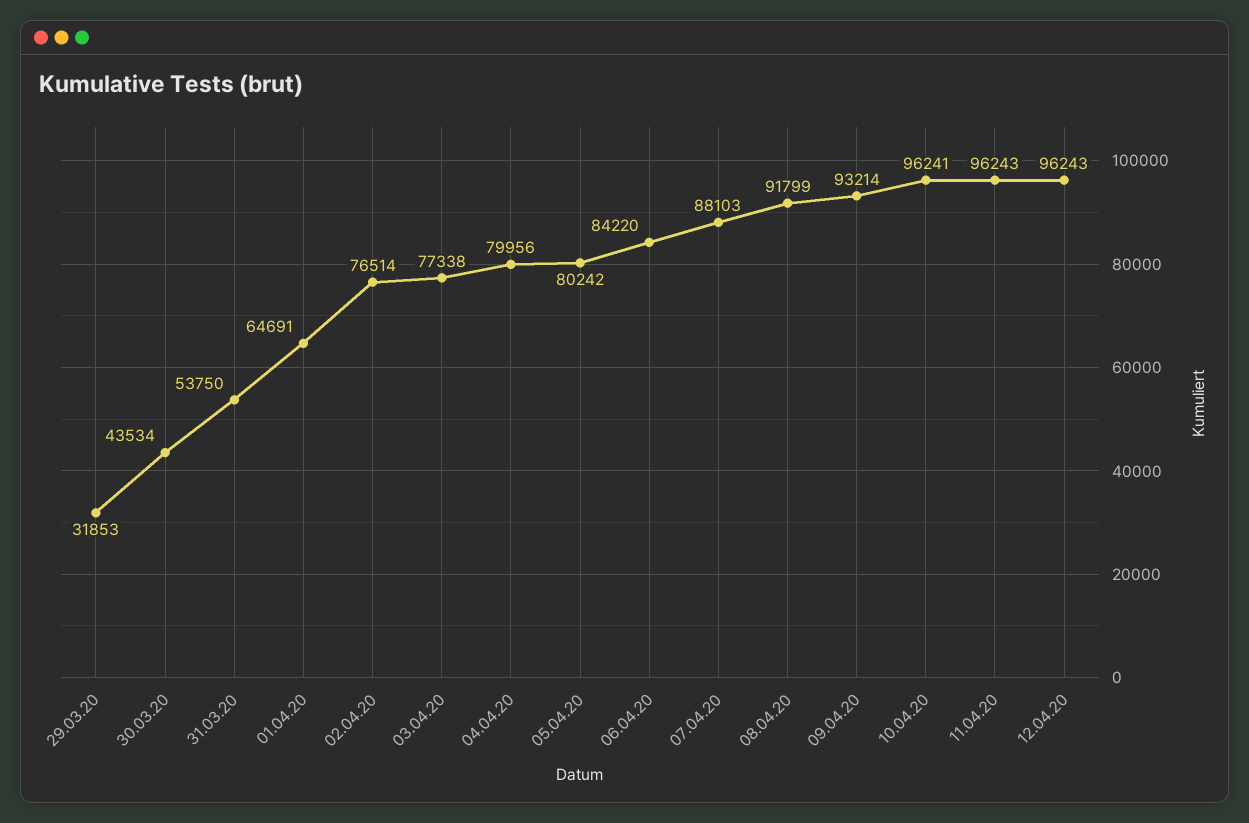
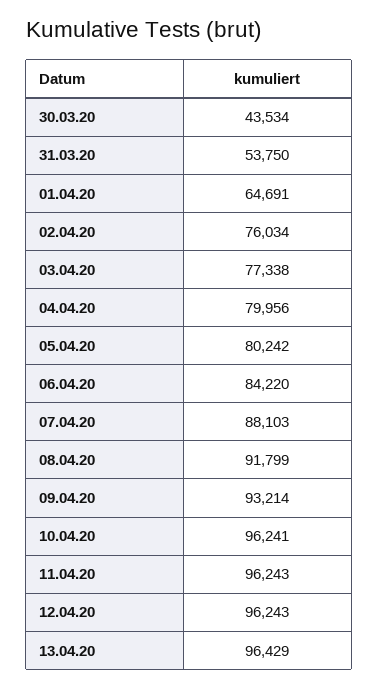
29.03.20: 31853 -> none
02.04.20: 76514 -> 76034
13.04.20: none -> 96429

